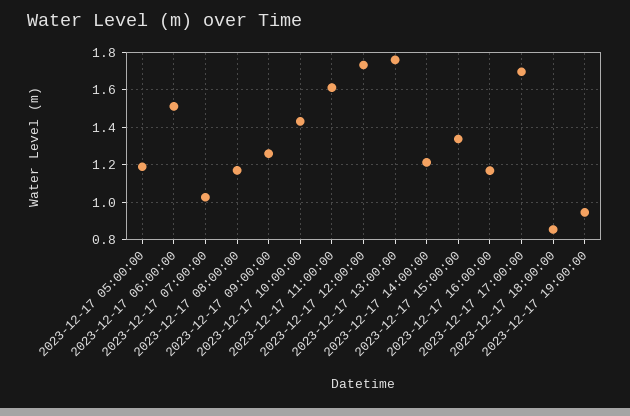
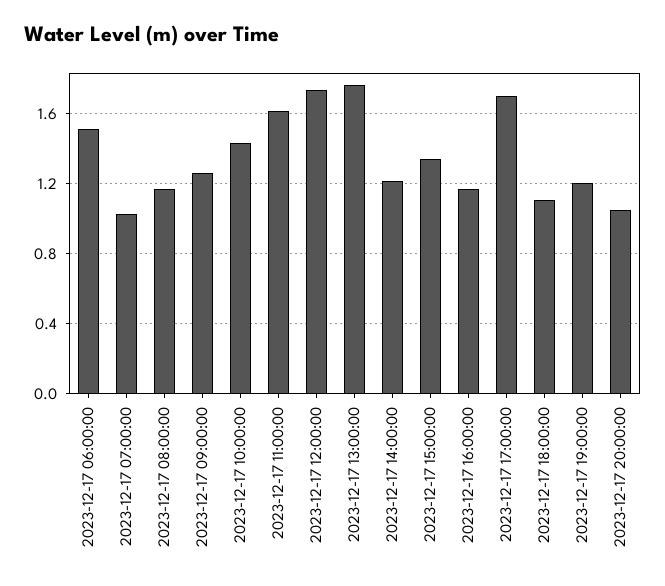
2023-12-17 05:00:00: 1.2 -> none
2023-12-17 18:00:00: 0.85 -> 1.1
2023-12-17 19:00:00: 0.95 -> 1.2
2023-12-17 20:00:00: none -> 1.05

